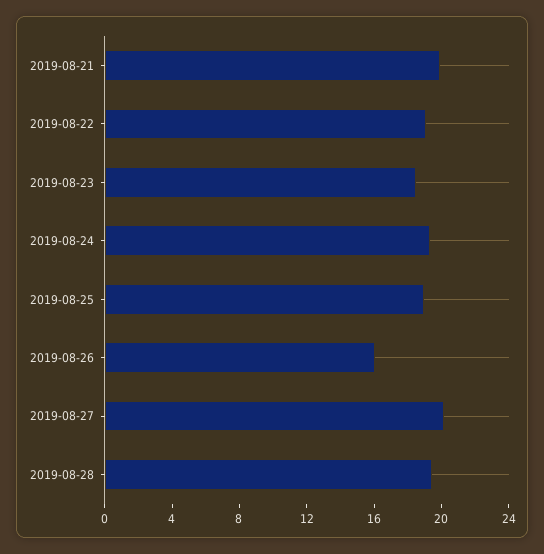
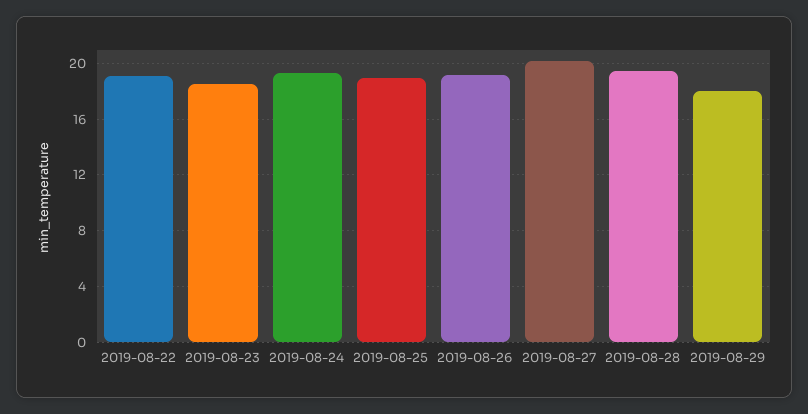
2019-08-21: 20 -> none
2019-08-26: 16 -> 19
2019-08-29: none -> 18

